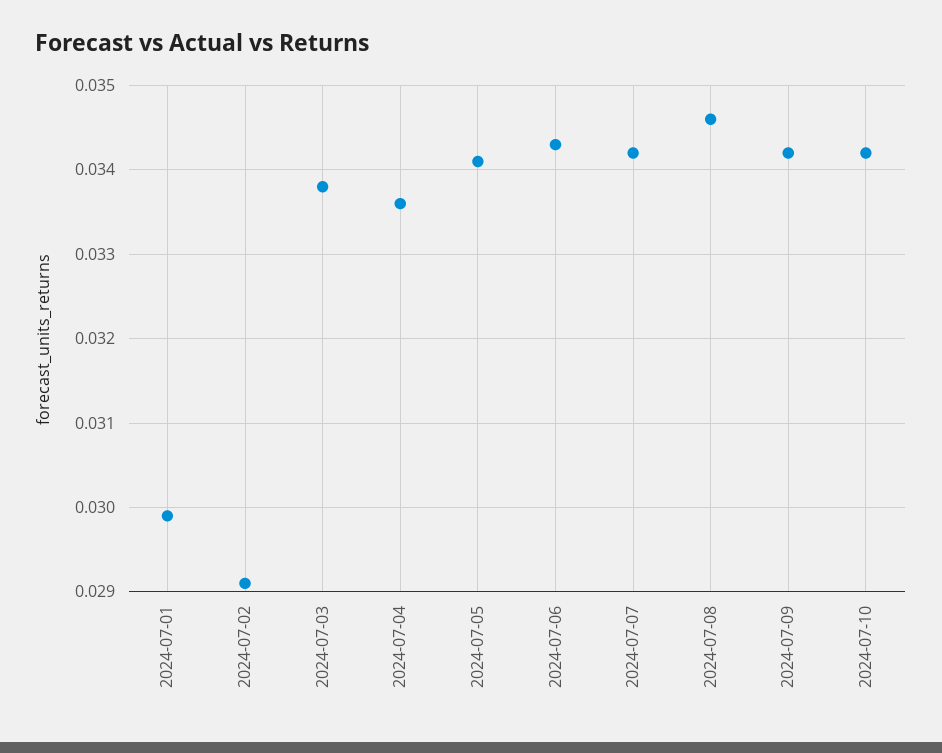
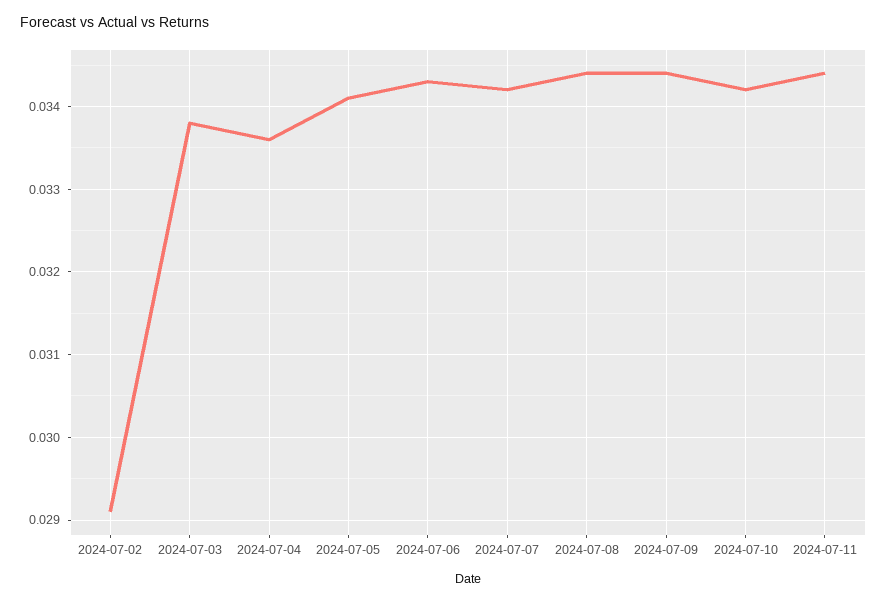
2024-07-01: 0.0299 -> none
2024-07-08: 0.0346 -> 0.0344
2024-07-09: 0.0342 -> 0.0344
2024-07-11: none -> 0.0344

